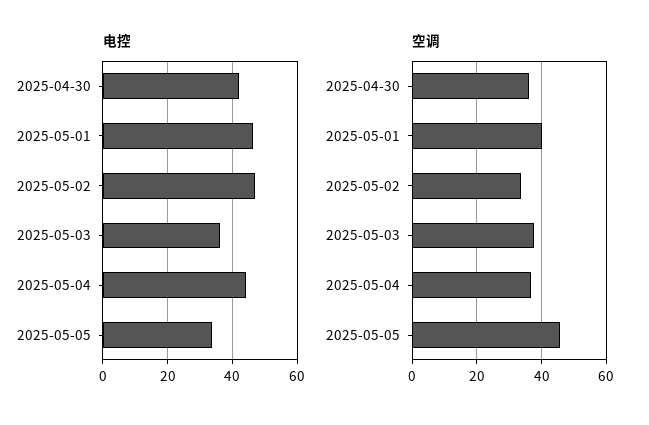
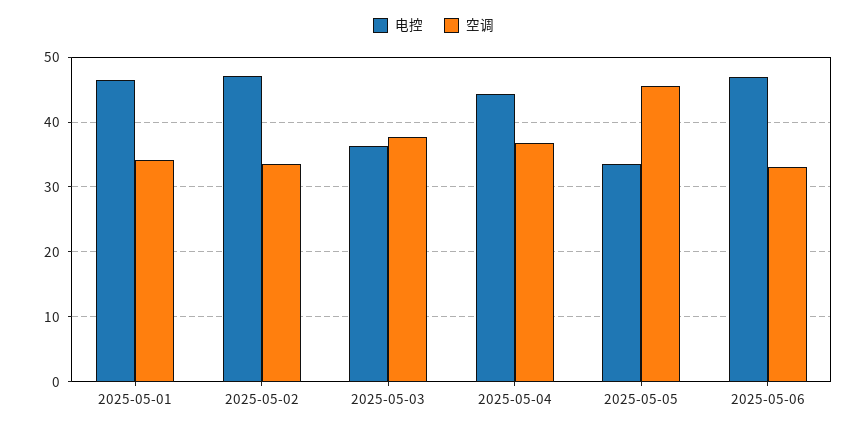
电控, 2025-04-30: 42 -> none
空调, 2025-04-30: 36 -> none
空调, 2025-05-01: 40 -> 34
电控, 2025-05-06: none -> 47
空调, 2025-05-06: none -> 33

